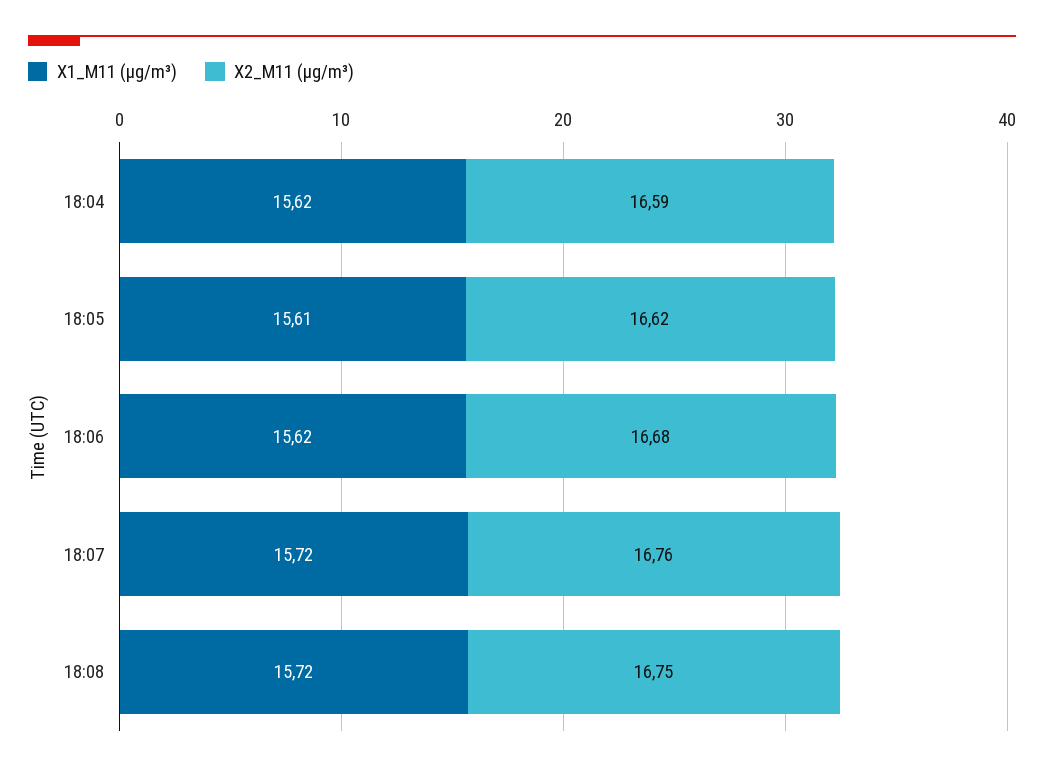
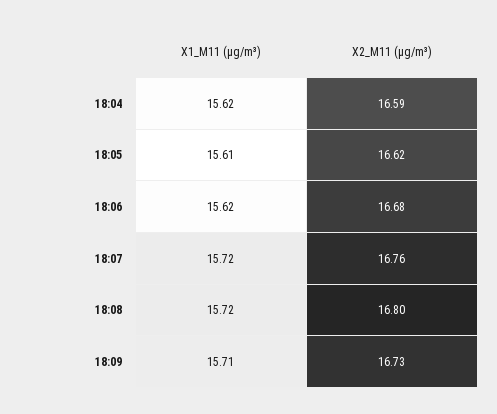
X2_M11 (μg/m³), 18:08: 16.75 -> 16.8
X1_M11 (μg/m³), 18:09: none -> 15.71
X2_M11 (μg/m³), 18:09: none -> 16.73

